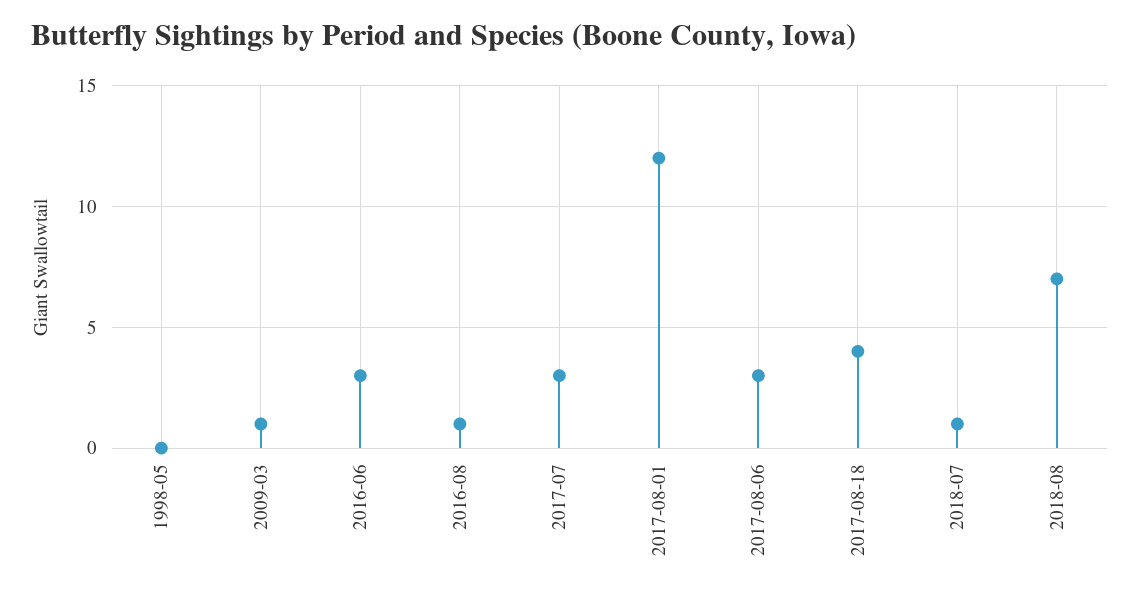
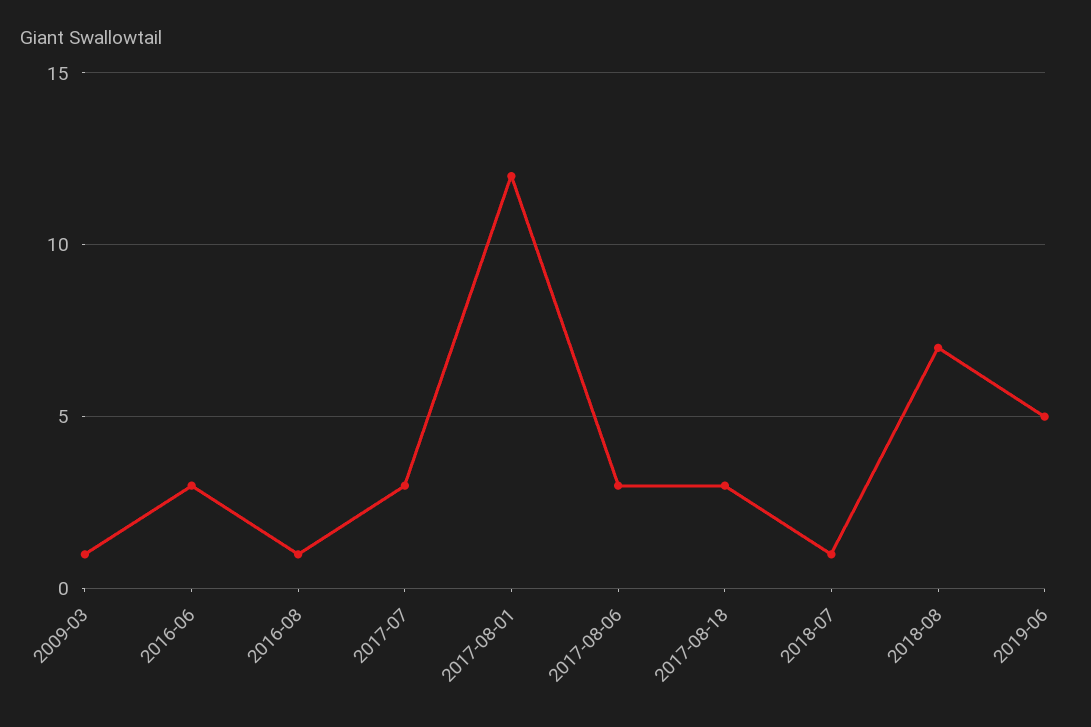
1998-05: 0 -> none
2017-08-18: 4 -> 3
2019-06: none -> 5

